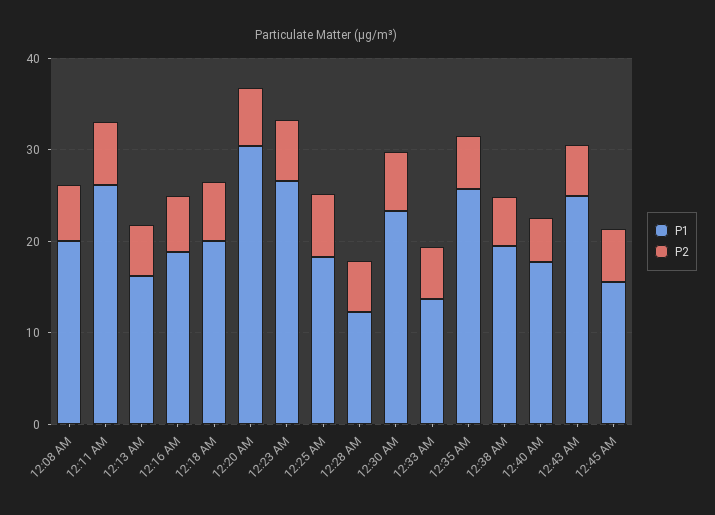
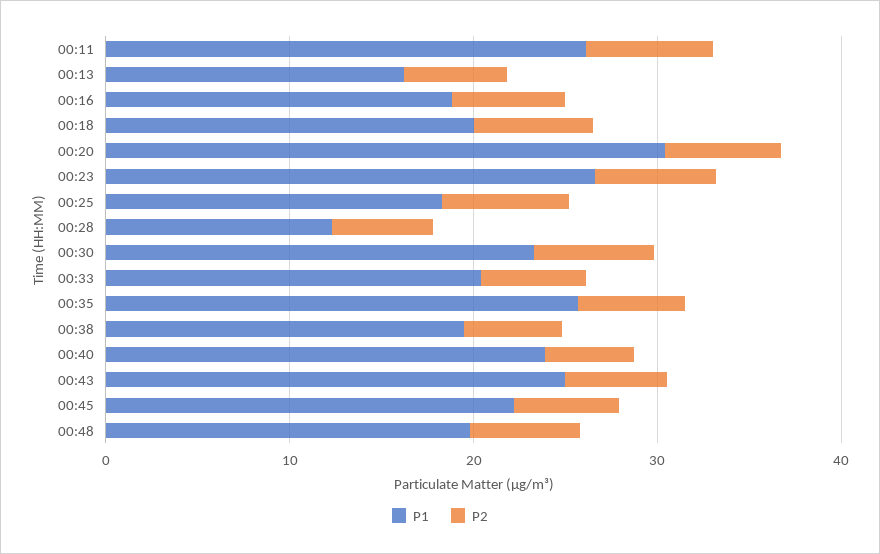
P1, 12:08 AM: 20 -> none
P2, 12:08 AM: 6 -> none
P1, 12:33 AM: 14 -> 20
P1, 12:40 AM: 18 -> 24
P1, 12:45 AM: 16 -> 22
P1, 00:48: none -> 20
P2, 00:48: none -> 6

